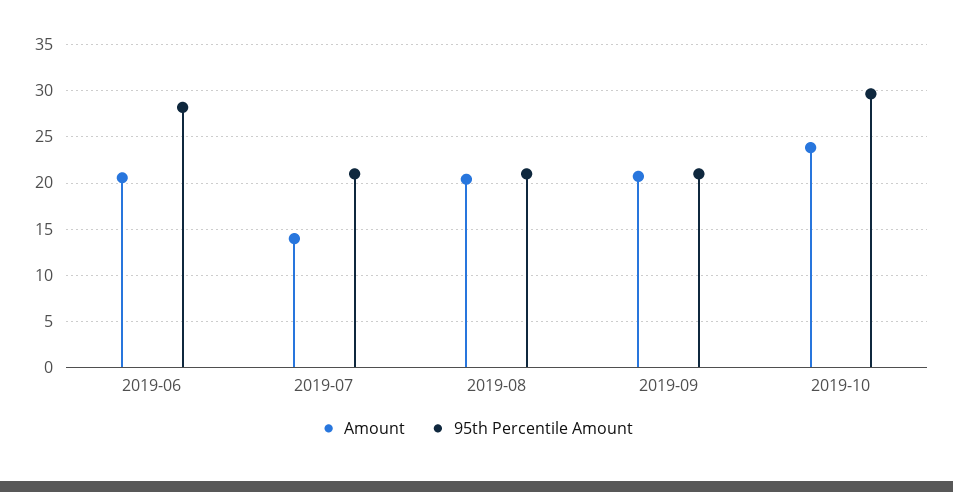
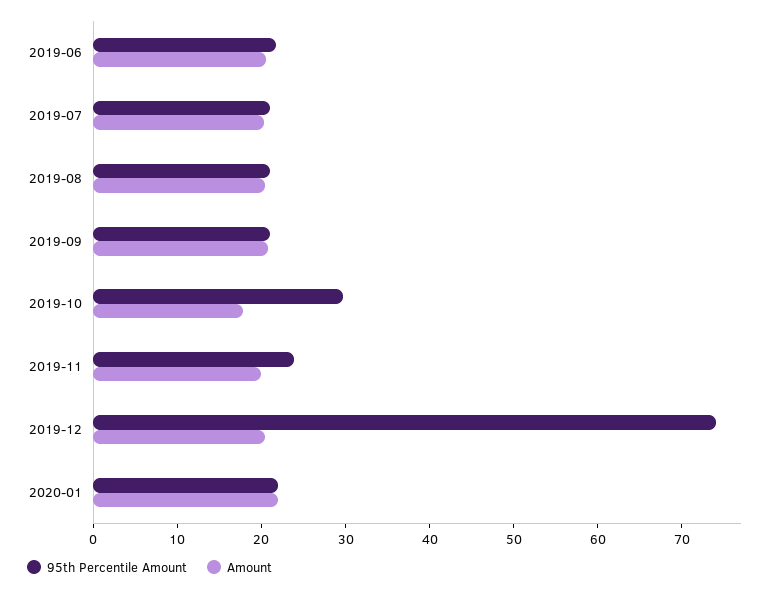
95th Percentile Amount, 2019-06: 28 -> 22
Amount, 2019-07: 14 -> 20
Amount, 2019-10: 24 -> 18
95th Percentile Amount, 2019-11: none -> 24
Amount, 2019-11: none -> 20
95th Percentile Amount, 2019-12: none -> 74
Amount, 2019-12: none -> 20
95th Percentile Amount, 2020-01: none -> 22
Amount, 2020-01: none -> 22

